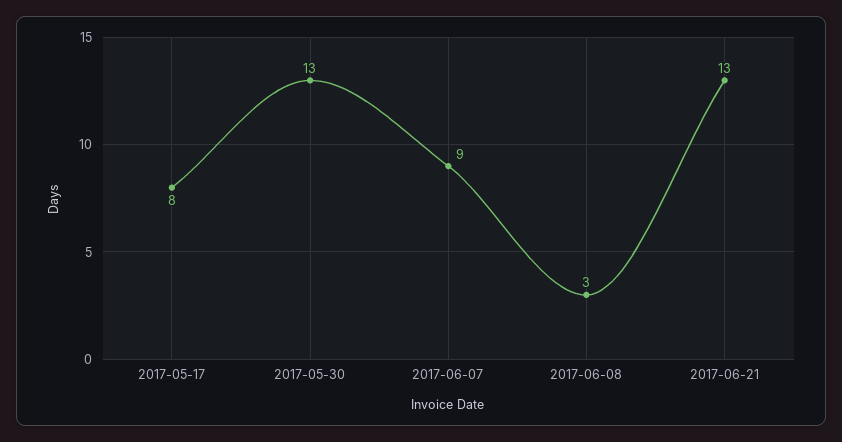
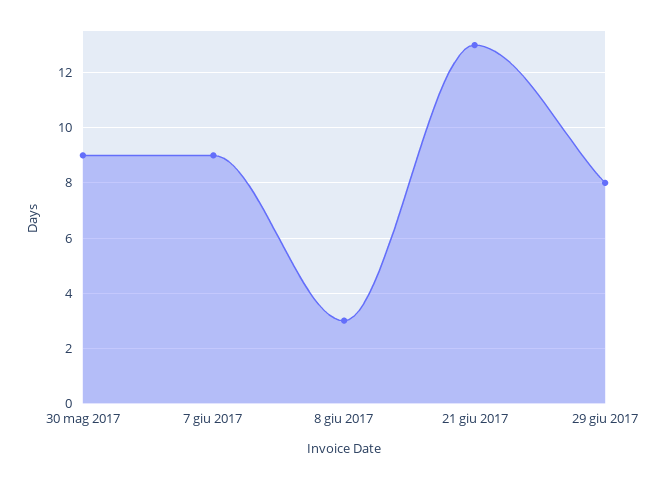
2017-05-17: 8 -> none
2017-05-30: 13 -> 9
29 giu 2017: none -> 8

